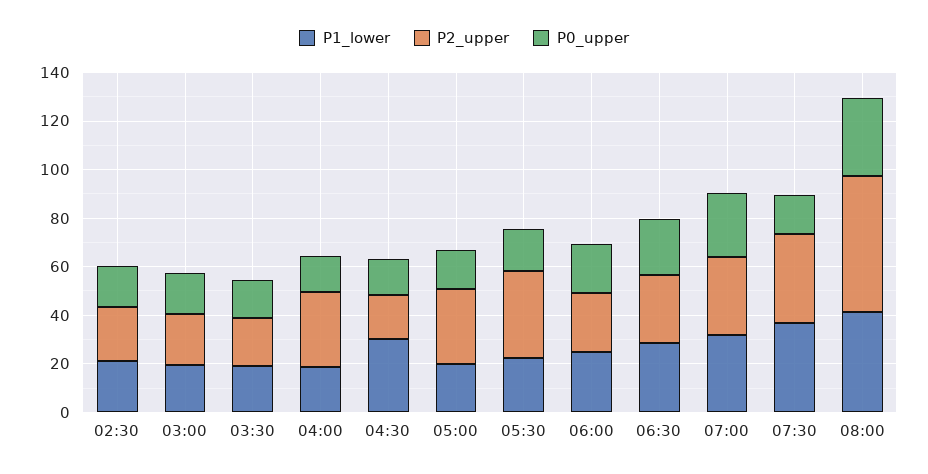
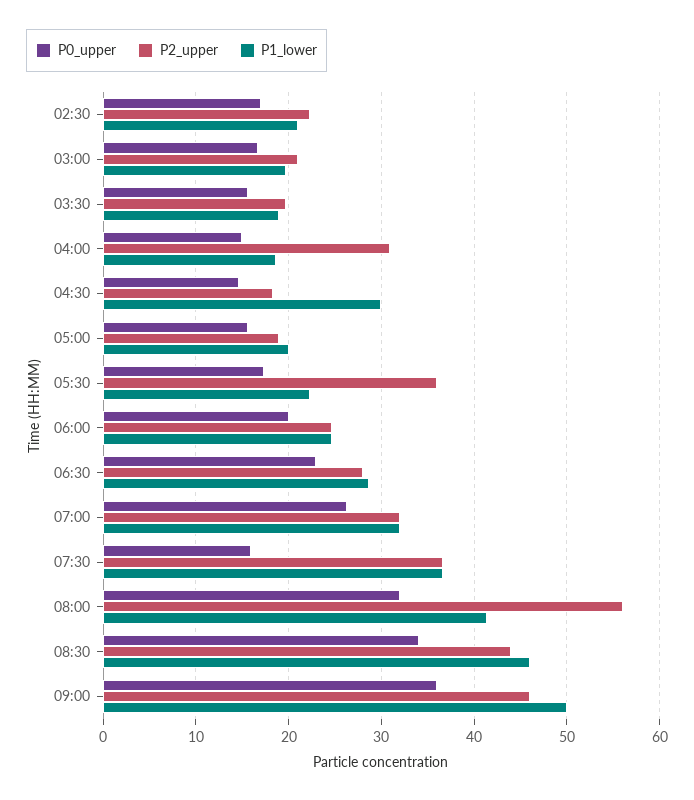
P2_upper, 05:00: 30 -> 19
P0_upper, 08:30: none -> 34
P2_upper, 08:30: none -> 44
P1_lower, 08:30: none -> 46
P0_upper, 09:00: none -> 36
P2_upper, 09:00: none -> 46
P1_lower, 09:00: none -> 50

